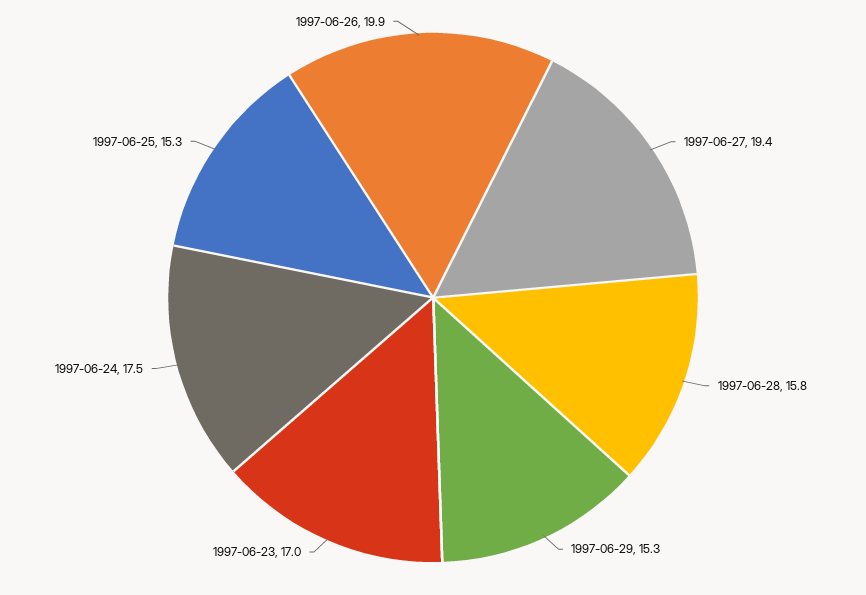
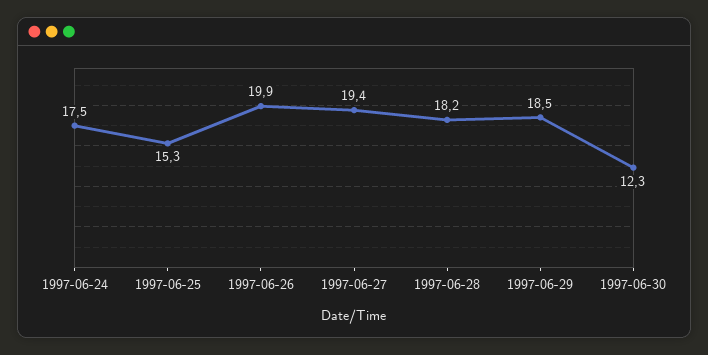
1997-06-28: 15.8 -> 18.2
1997-06-29: 15.3 -> 18.5
1997-06-23: 17 -> none
1997-06-30: none -> 12.3

